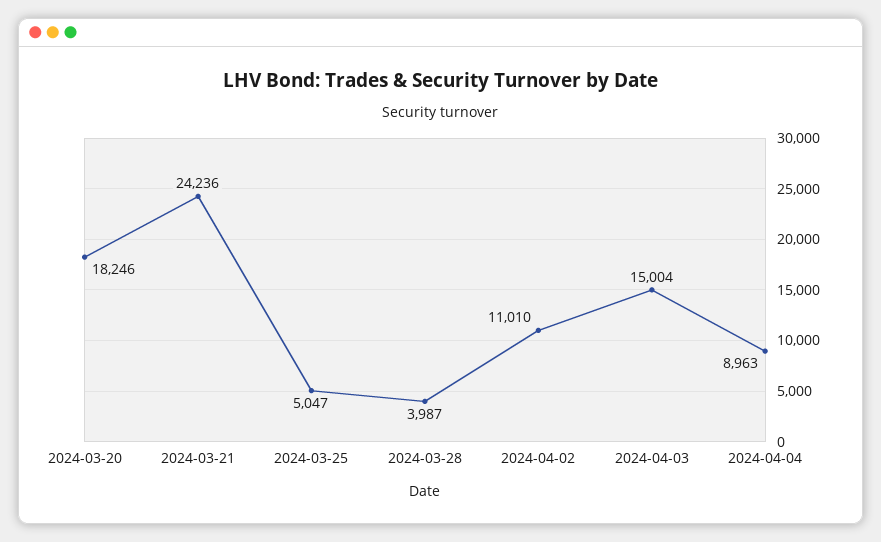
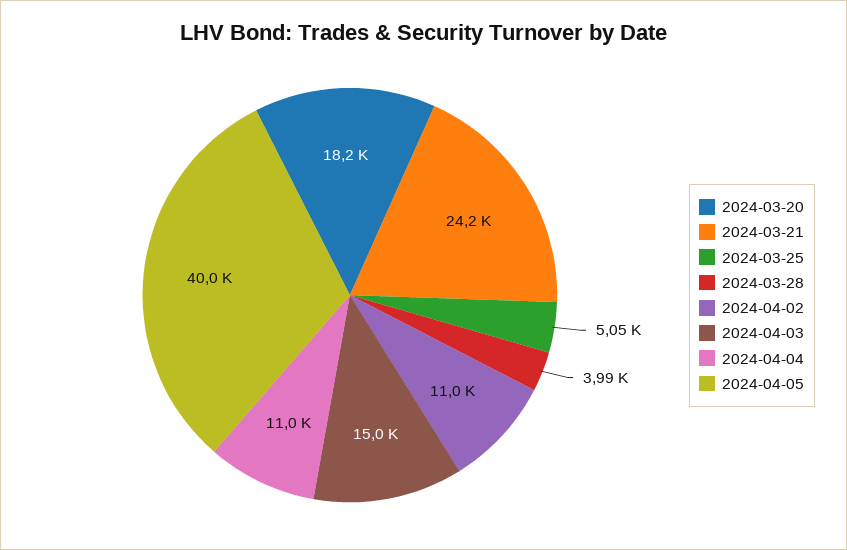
2024-04-04: 8963 -> 11000
2024-04-05: none -> 40000

